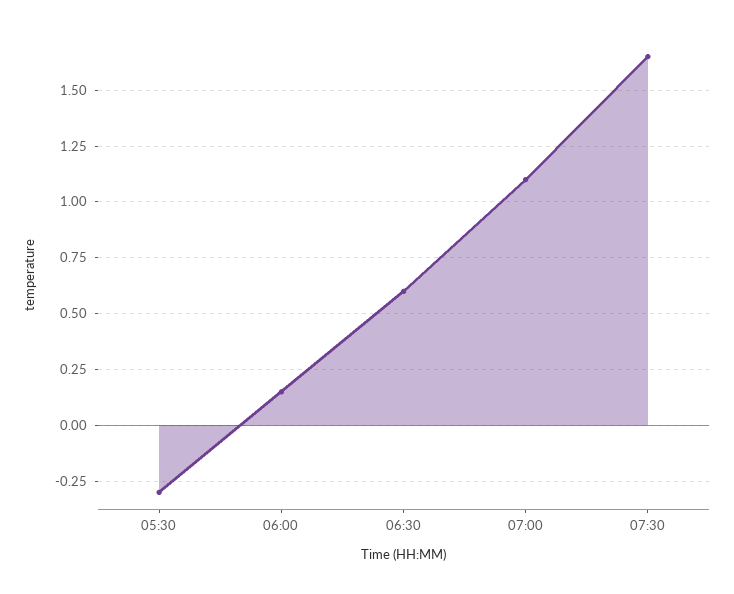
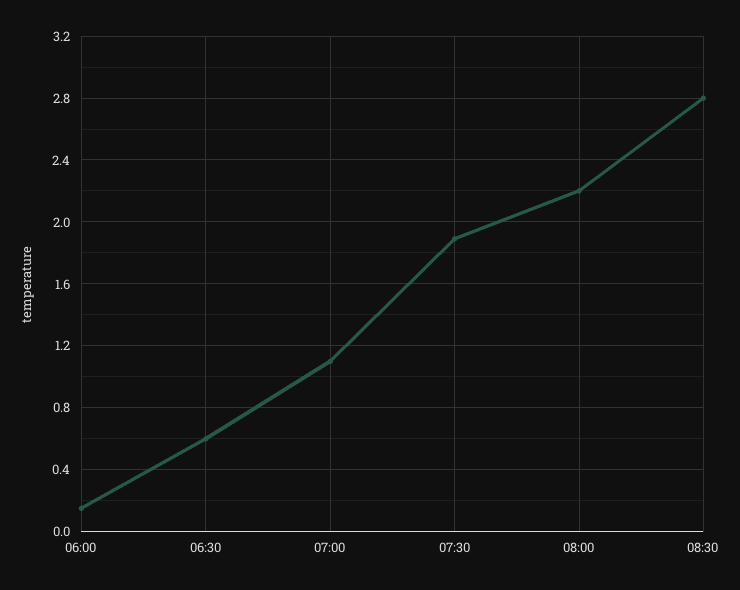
05:30: -0.3 -> none
07:30: 1.65 -> 1.9
08:00: none -> 2.2
08:30: none -> 2.8

